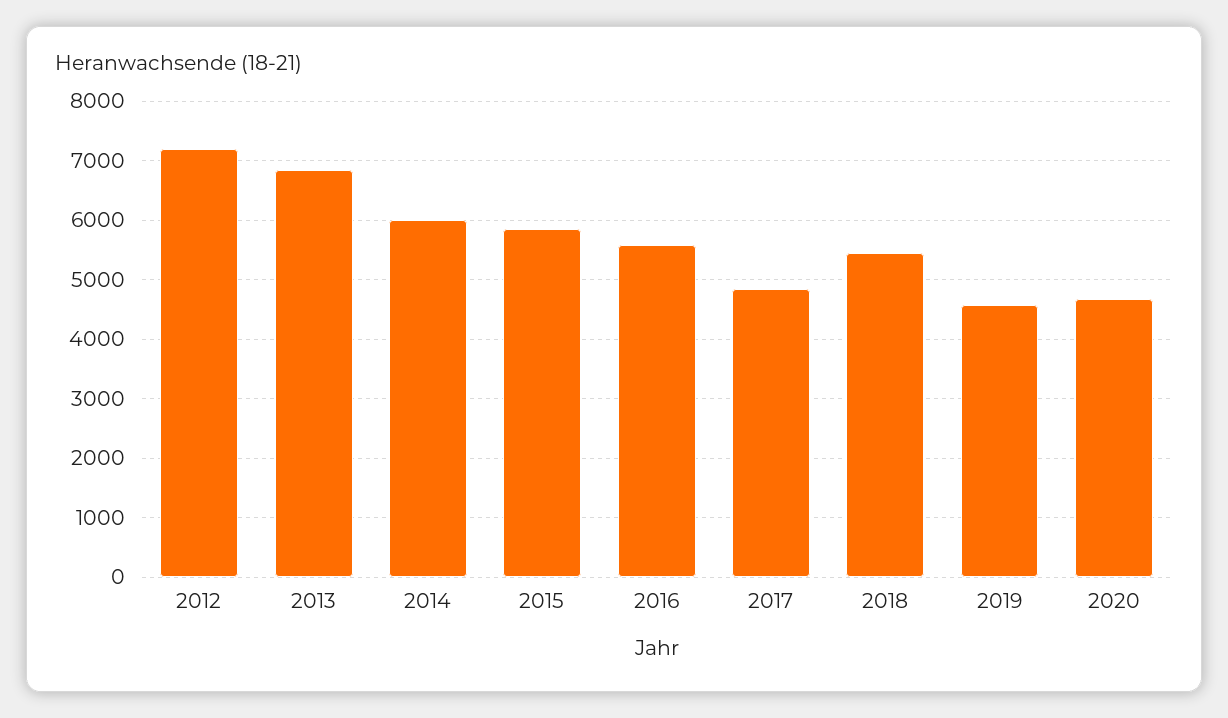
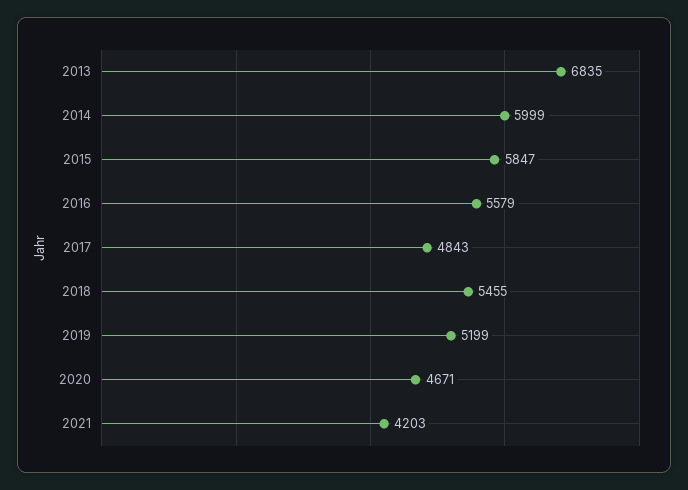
2012: 7200 -> none
2019: 4600 -> 5199
2021: none -> 4203

